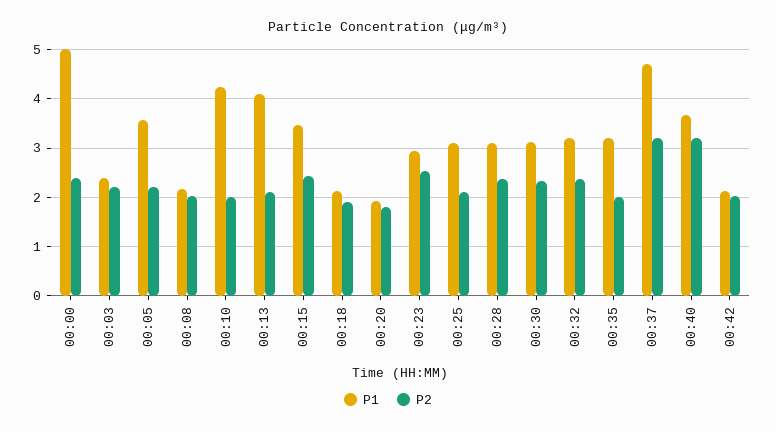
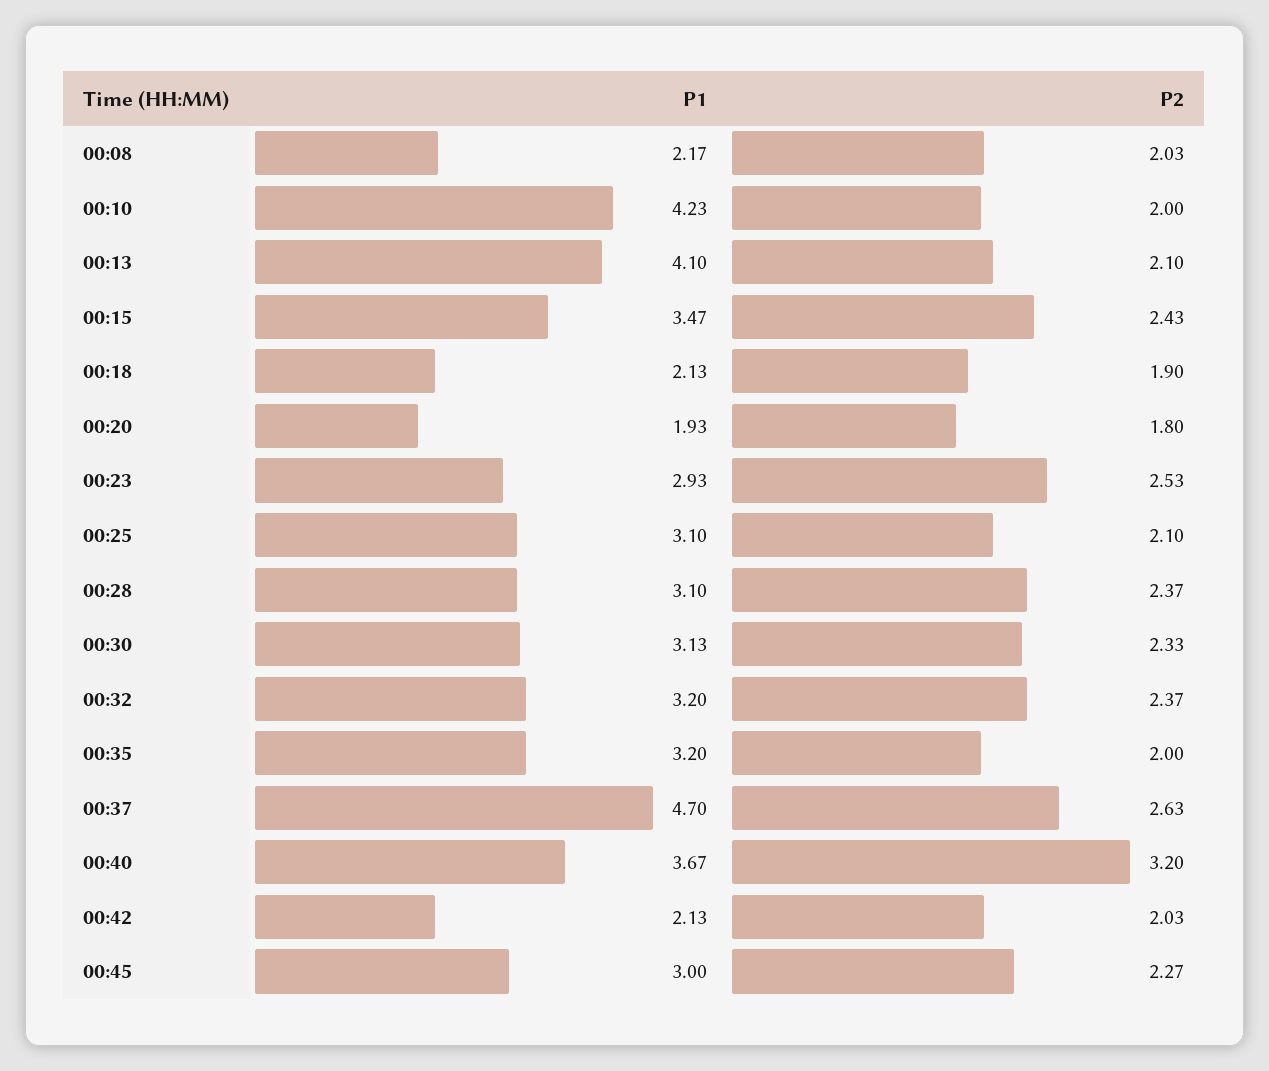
P1, 00:00: 5 -> none
P2, 00:00: 2.4 -> none
P1, 00:03: 2.4 -> none
P2, 00:03: 2.2 -> none
P1, 00:05: 3.6 -> none
P2, 00:05: 2.2 -> none
P2, 00:37: 3.2 -> 2.63
P1, 00:45: none -> 3
P2, 00:45: none -> 2.27

